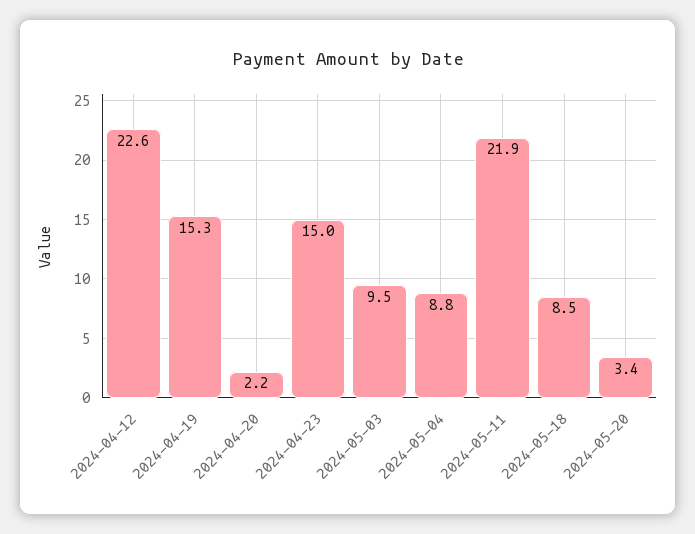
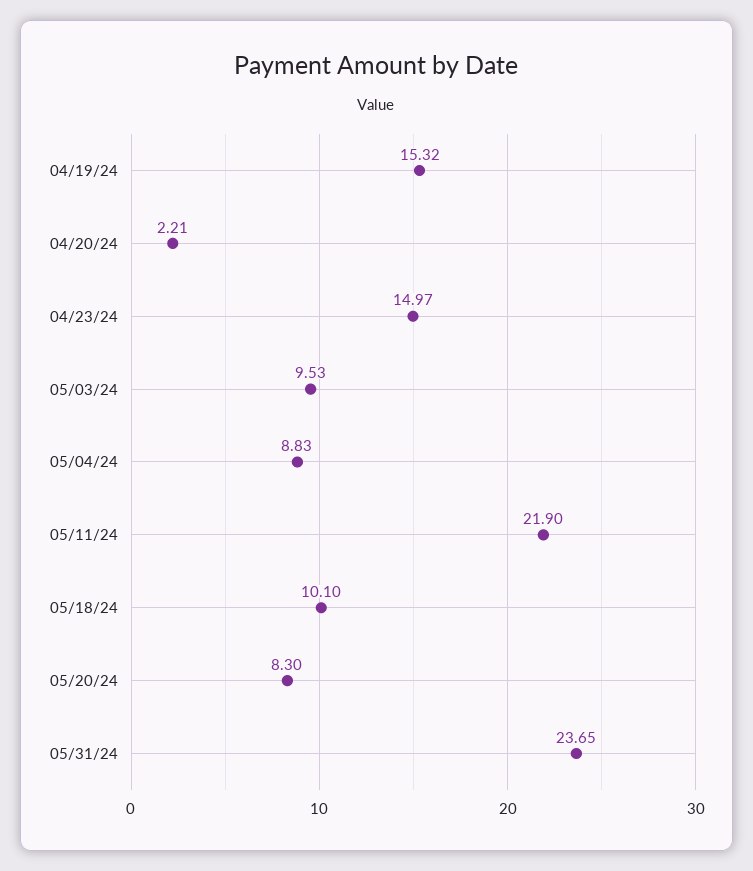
2024-04-12: 22.6 -> none
2024-05-18: 8.5 -> 10.1
2024-05-20: 3.4 -> 8.3
05/31/24: none -> 23.65

